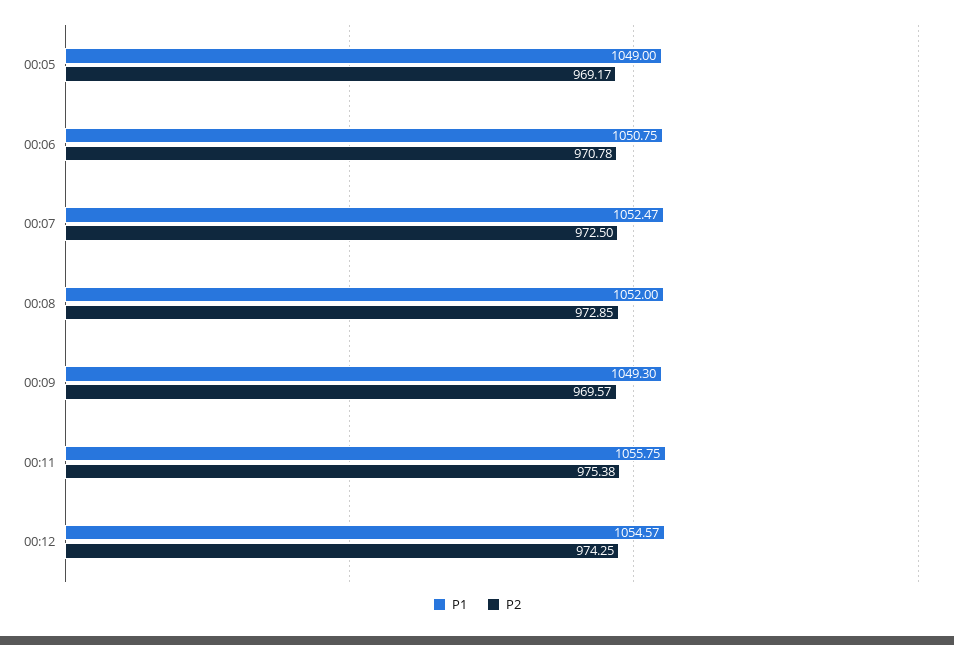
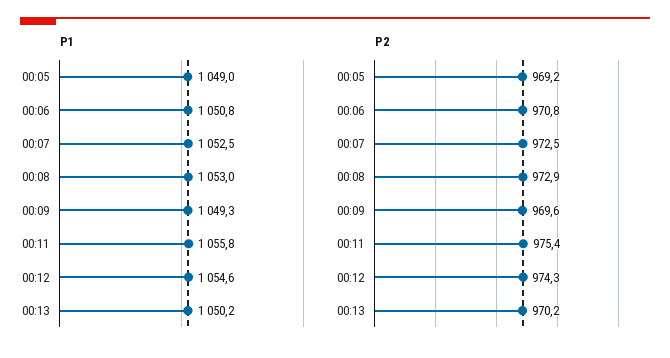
P1, 00:08: 1052 -> 1053
P1, 00:13: none -> 1050.2
P2, 00:13: none -> 970.2

